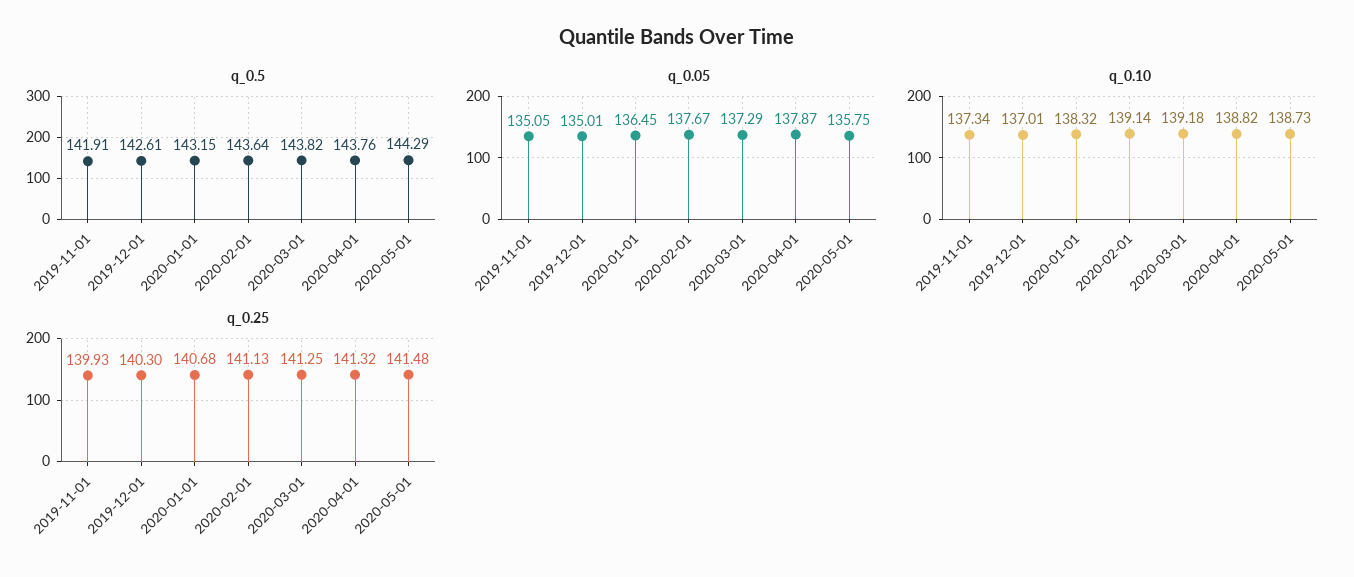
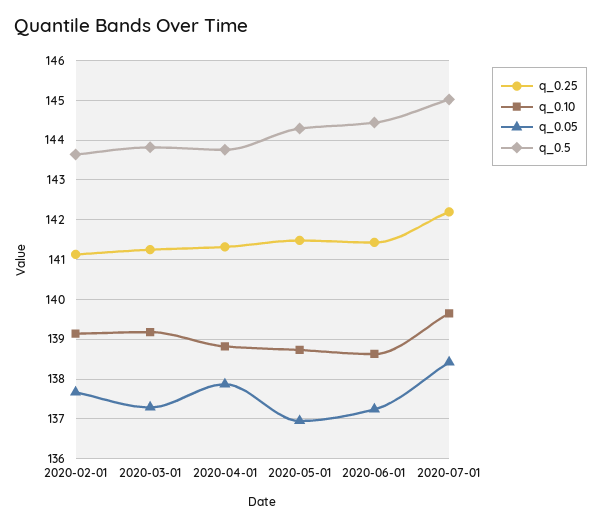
q_0.5, 2019-11-01: 141.91 -> none
q_0.5, 2019-12-01: 142.61 -> none
q_0.5, 2020-01-01: 143.15 -> none
q_0.05, 2019-11-01: 135.05 -> none
q_0.05, 2019-12-01: 135.01 -> none
q_0.05, 2020-01-01: 136.45 -> none
q_0.05, 2020-05-01: 135.75 -> 137
q_0.10, 2019-11-01: 137.34 -> none
q_0.10, 2019-12-01: 137.01 -> none
q_0.10, 2020-01-01: 138.32 -> none
q_0.25, 2019-11-01: 139.93 -> none
q_0.25, 2019-12-01: 140.3 -> none
q_0.25, 2020-01-01: 140.68 -> none
q_0.25, 2020-06-01: none -> 141.4
q_0.10, 2020-06-01: none -> 138.6
q_0.05, 2020-06-01: none -> 137.2
q_0.5, 2020-06-01: none -> 144.4
q_0.25, 2020-07-01: none -> 142.2
q_0.10, 2020-07-01: none -> 139.6
q_0.05, 2020-07-01: none -> 138.4
q_0.5, 2020-07-01: none -> 145

